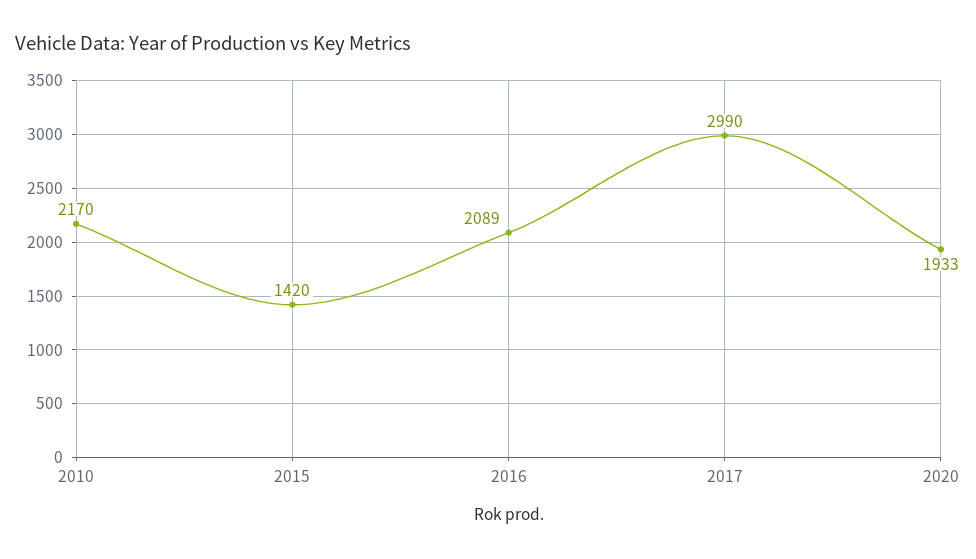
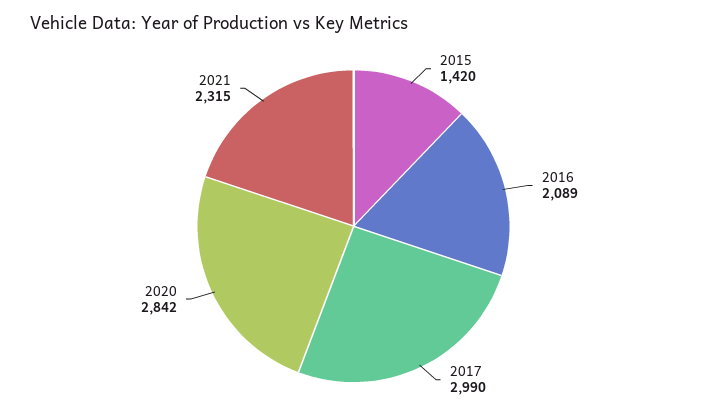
2010: 2170 -> none
2020: 1933 -> 2842
2021: none -> 2315

